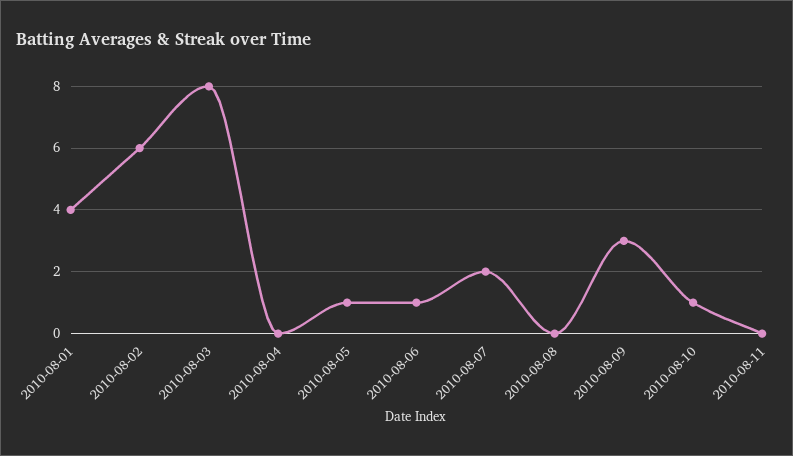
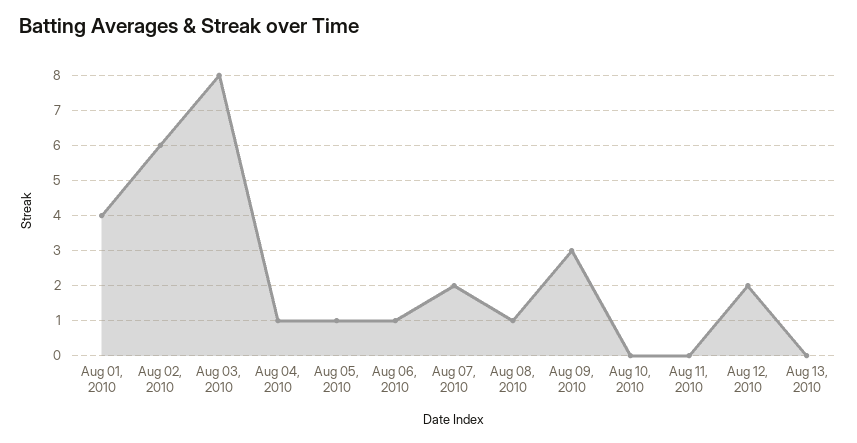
2010-08-04: 0 -> 1
2010-08-08: 0 -> 1
2010-08-10: 1 -> 0
Aug 12, 2010: none -> 2
Aug 13, 2010: none -> 0

